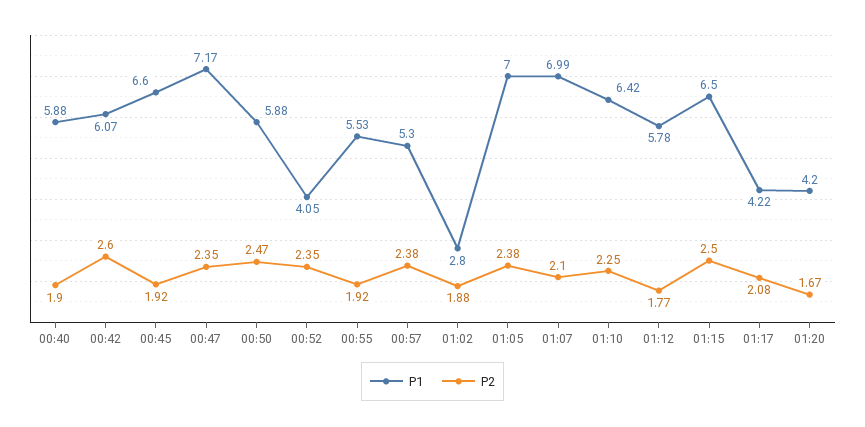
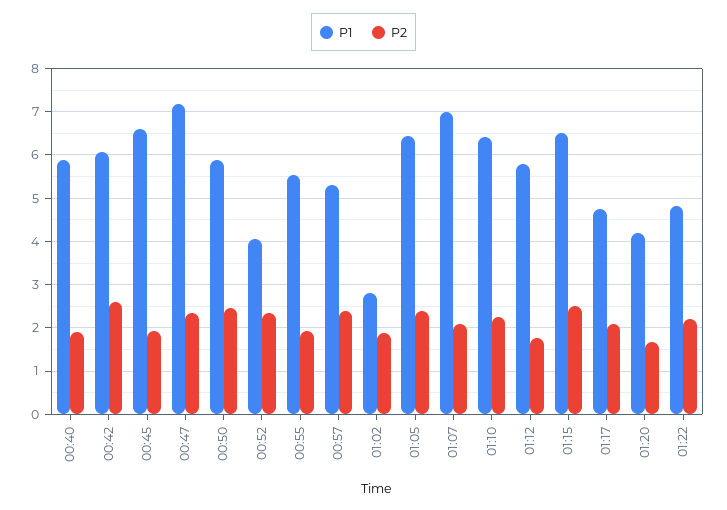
P1, 01:05: 7 -> 6.4
P1, 01:17: 4.22 -> 4.8
P1, 01:22: none -> 4.8
P2, 01:22: none -> 2.2

